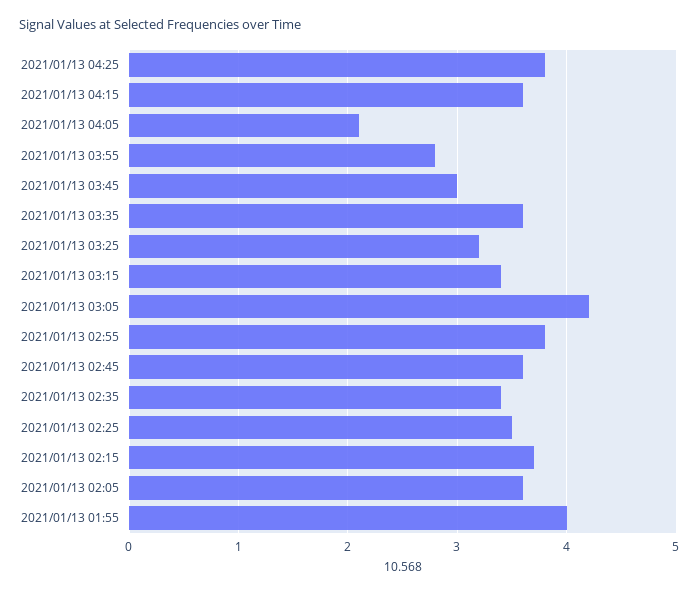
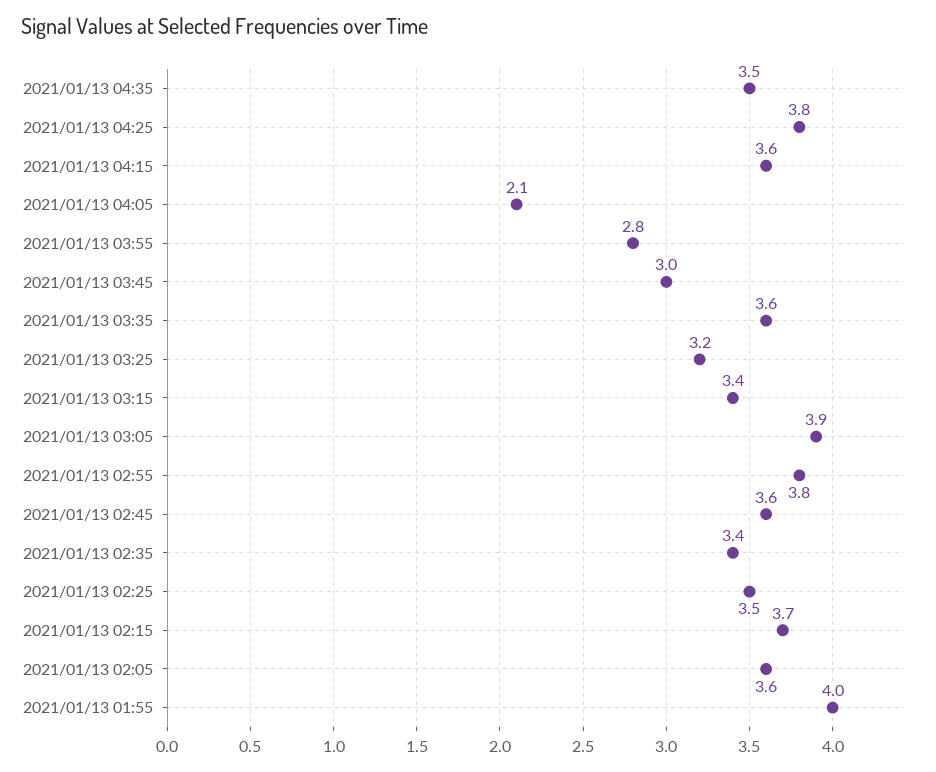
2021/01/13 03:05: 4.2 -> 3.9
2021/01/13 04:35: none -> 3.5

